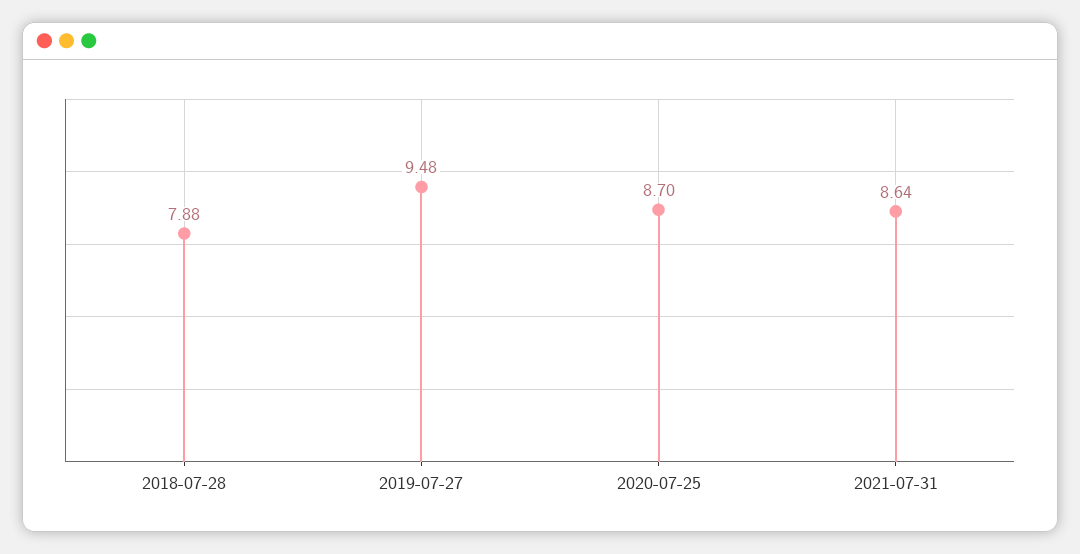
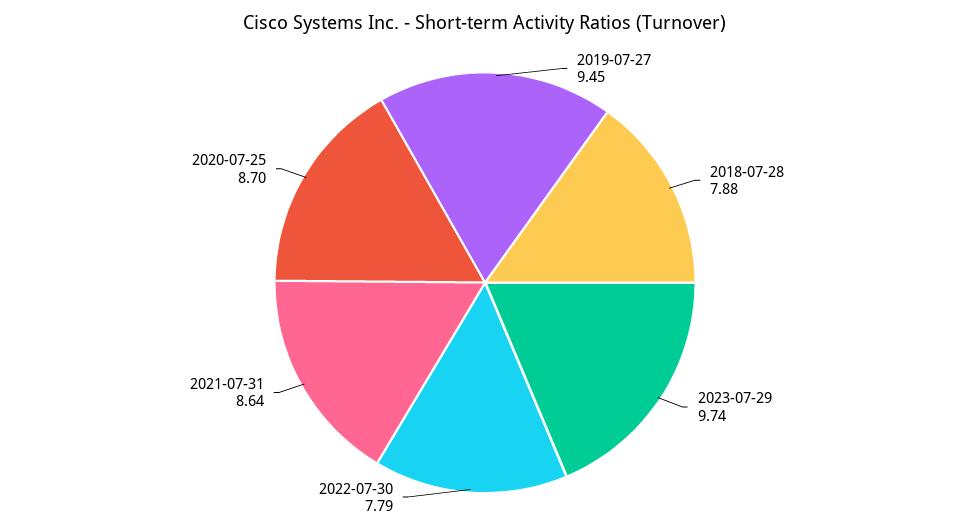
2019-07-27: 9.48 -> 9.45
2023-07-29: none -> 9.74
2022-07-30: none -> 7.79

